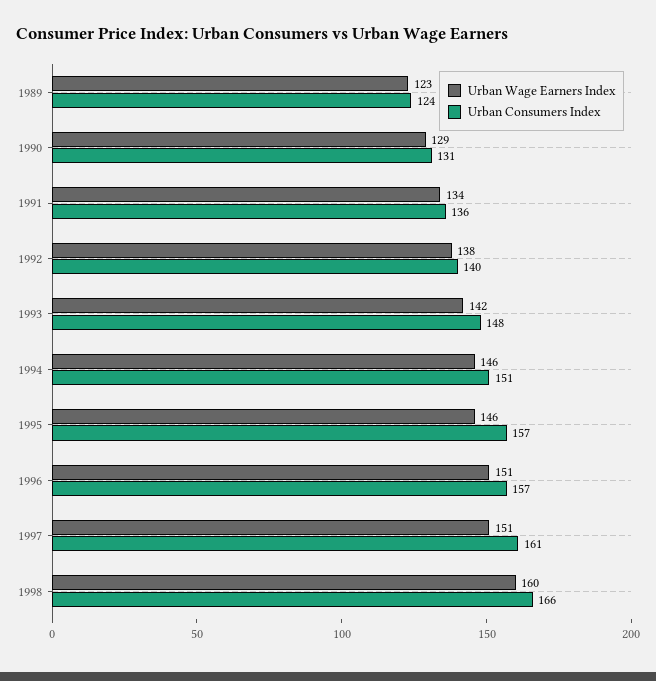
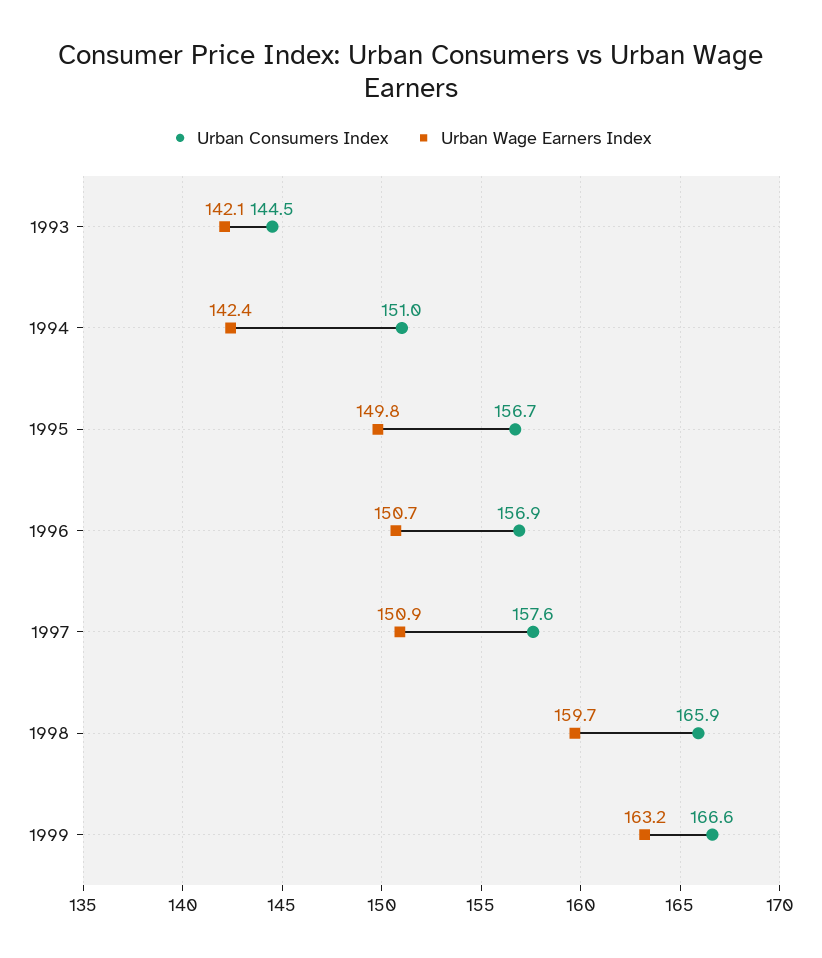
Urban Wage Earners Index, 1989: 123 -> none
Urban Consumers Index, 1989: 124 -> none
Urban Wage Earners Index, 1990: 129 -> none
Urban Consumers Index, 1990: 131 -> none
Urban Wage Earners Index, 1991: 134 -> none
Urban Consumers Index, 1991: 136 -> none
Urban Wage Earners Index, 1992: 138 -> none
Urban Consumers Index, 1992: 140 -> none
Urban Consumers Index, 1993: 148 -> 144.5
Urban Wage Earners Index, 1994: 146 -> 142.4
Urban Wage Earners Index, 1995: 146 -> 149.8
Urban Consumers Index, 1997: 161 -> 157.6
Urban Consumers Index, 1999: none -> 166.6
Urban Wage Earners Index, 1999: none -> 163.2

